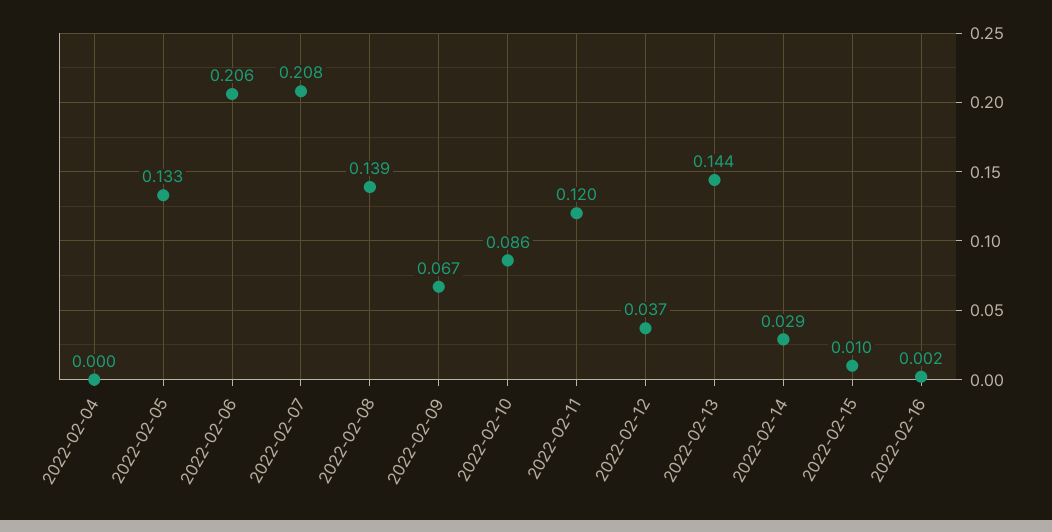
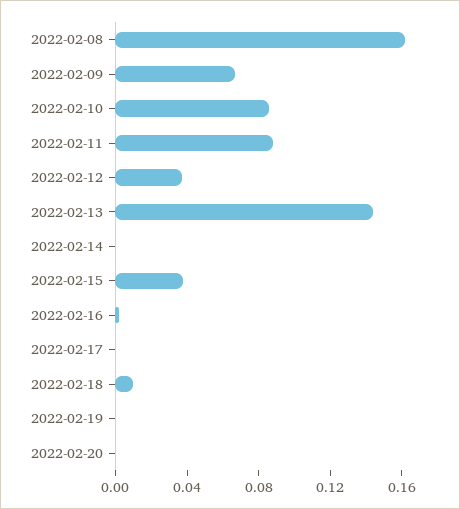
2022-02-04: 0 -> none
2022-02-05: 0.133 -> none
2022-02-06: 0.206 -> none
2022-02-07: 0.208 -> none
2022-02-08: 0.139 -> 0.16
2022-02-11: 0.12 -> 0.09
2022-02-14: 0.029 -> 0
2022-02-15: 0.01 -> 0.04
2022-02-17: none -> 0
2022-02-18: none -> 0.01
2022-02-19: none -> 0
2022-02-20: none -> 0

